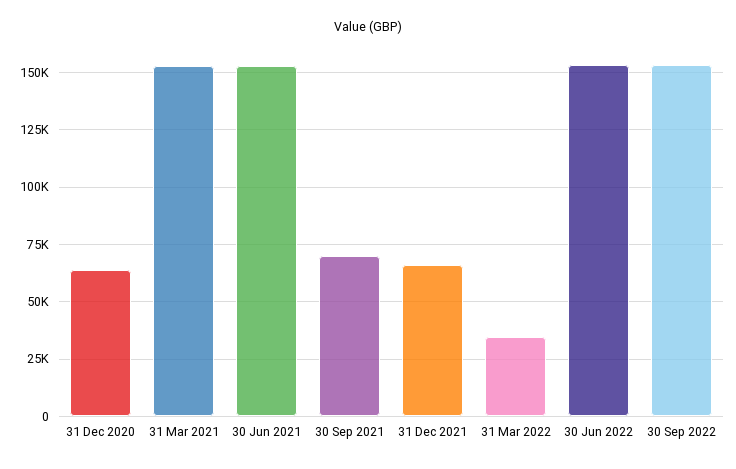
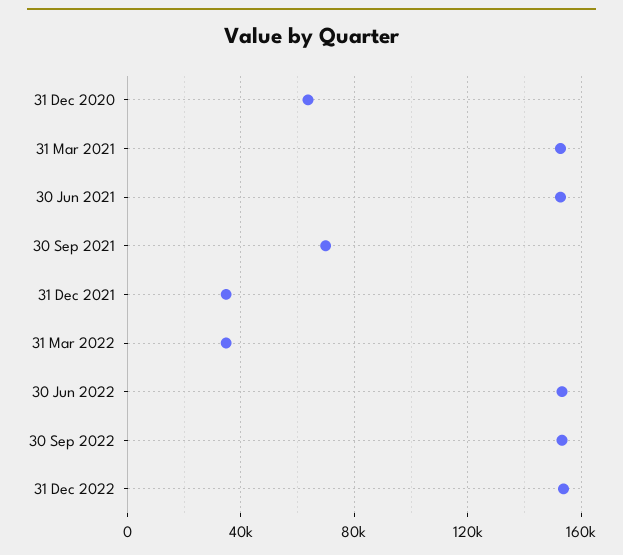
31 Dec 2021: 65000 -> 35000
31 Dec 2022: none -> 155000

